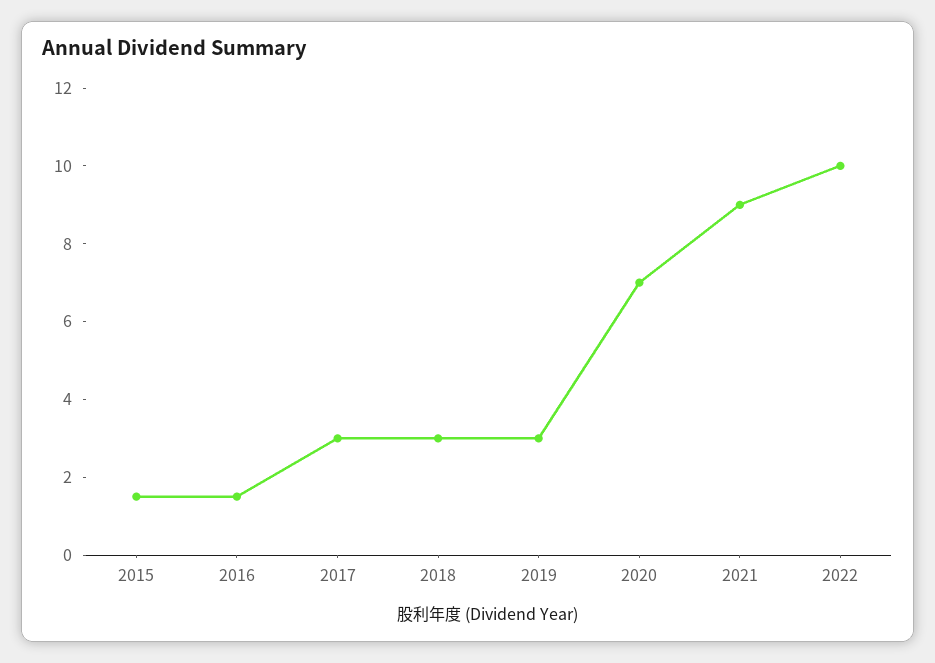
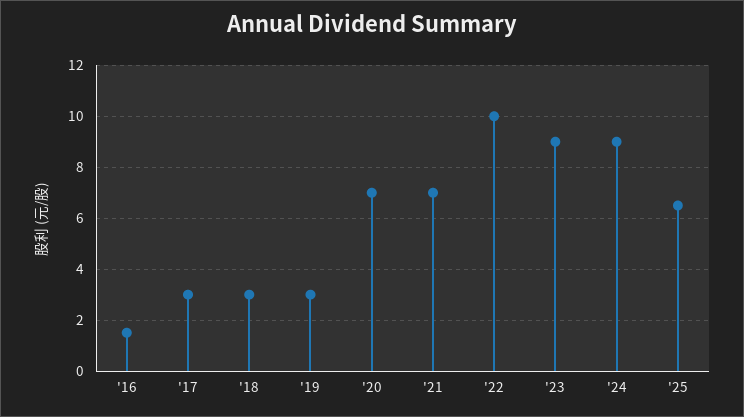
2015: 1.5 -> none
2021: 9 -> 7
'23: none -> 9
'24: none -> 9
'25: none -> 6.5

